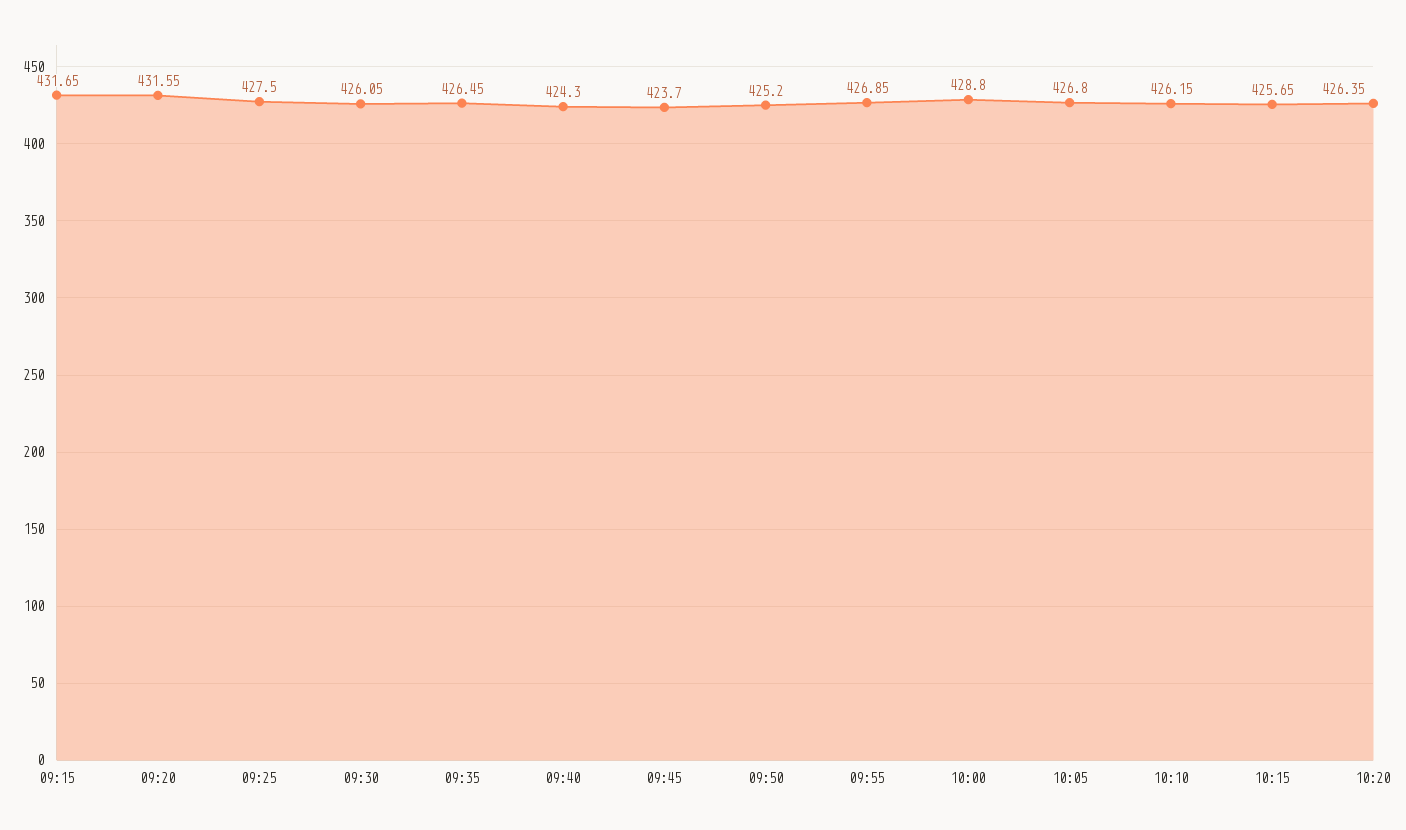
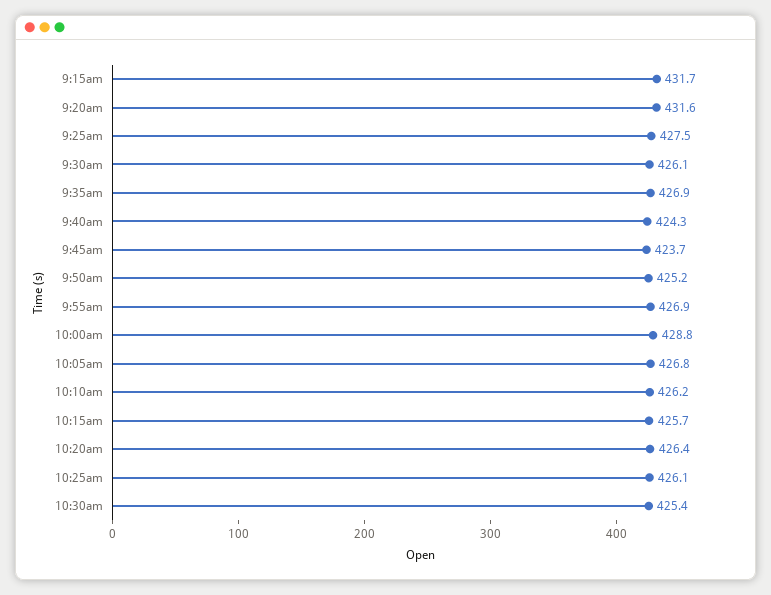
09:35: 426.45 -> 426.9
10:25am: none -> 426.1
10:30am: none -> 425.4

